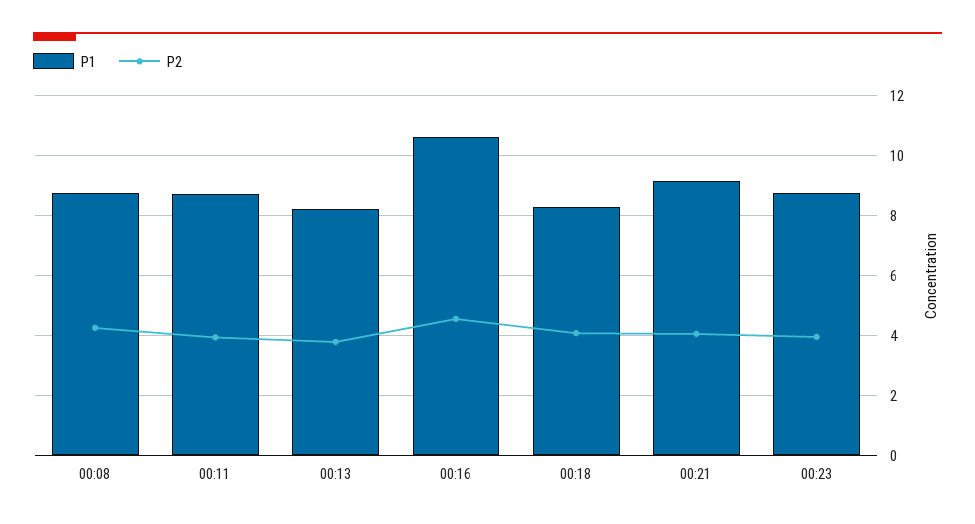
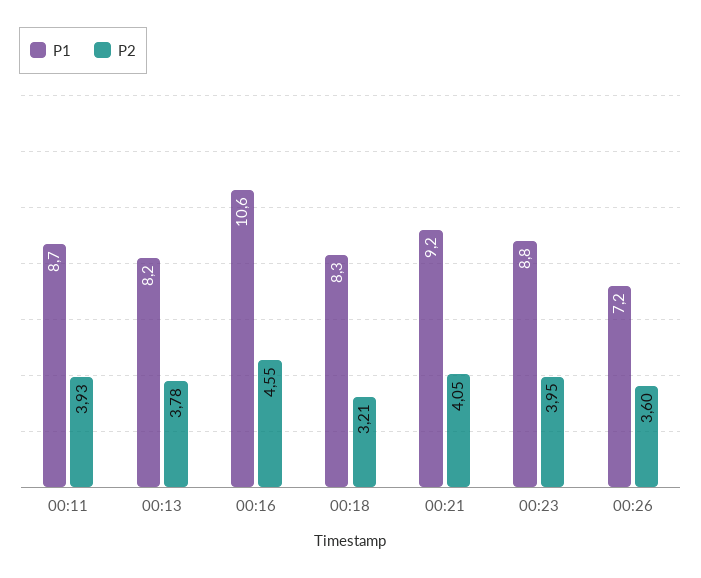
P1, 00:08: 8.75 -> none
P2, 00:08: 4.25 -> none
P2, 00:18: 4 -> 3.21
P1, 00:26: none -> 7.2
P2, 00:26: none -> 3.6

